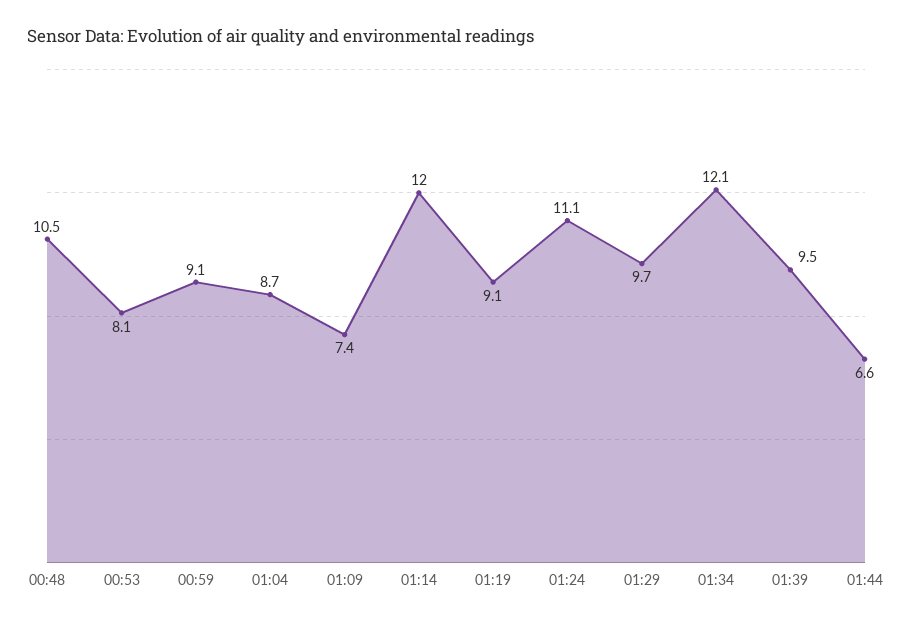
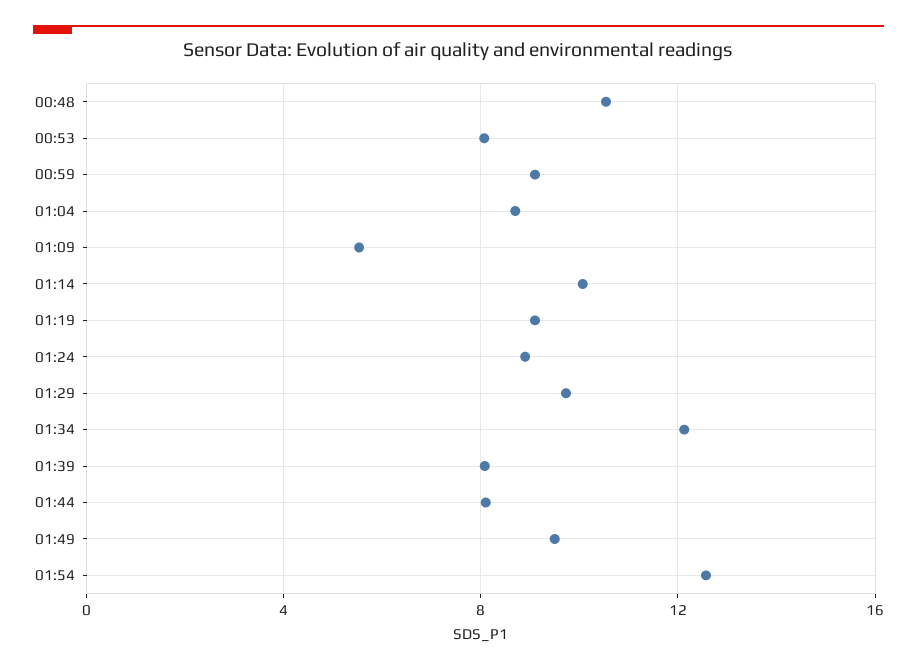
01:09: 7.4 -> 5.5
01:14: 12 -> 10
01:24: 11.1 -> 9
01:39: 9.5 -> 8
01:44: 6.6 -> 8
01:49: none -> 9.5
01:54: none -> 12.5

